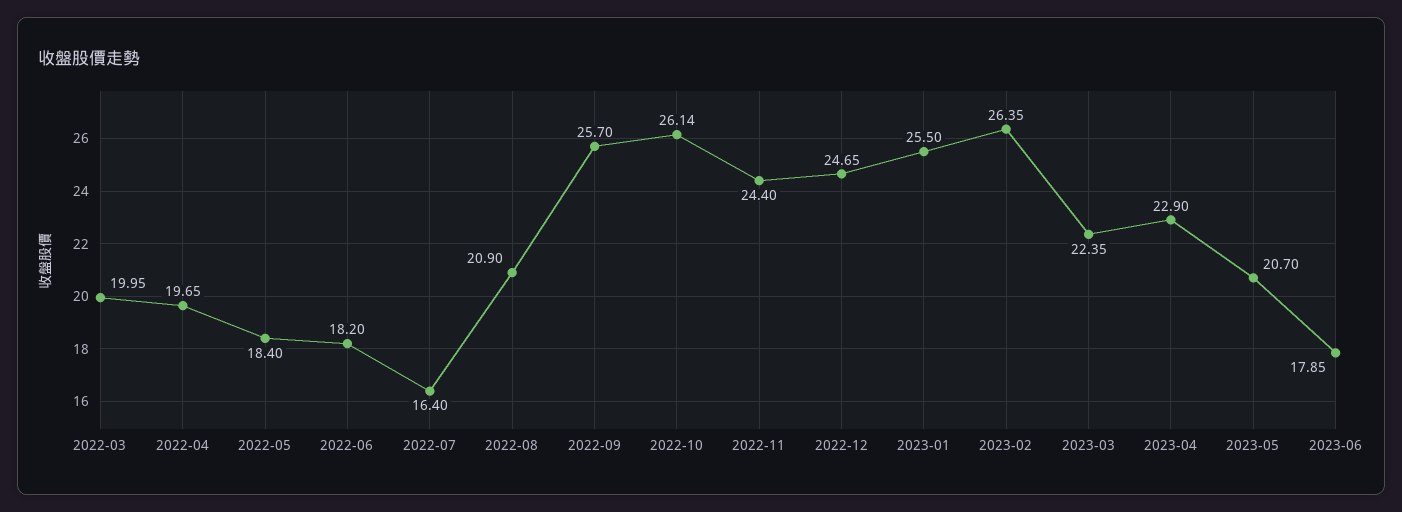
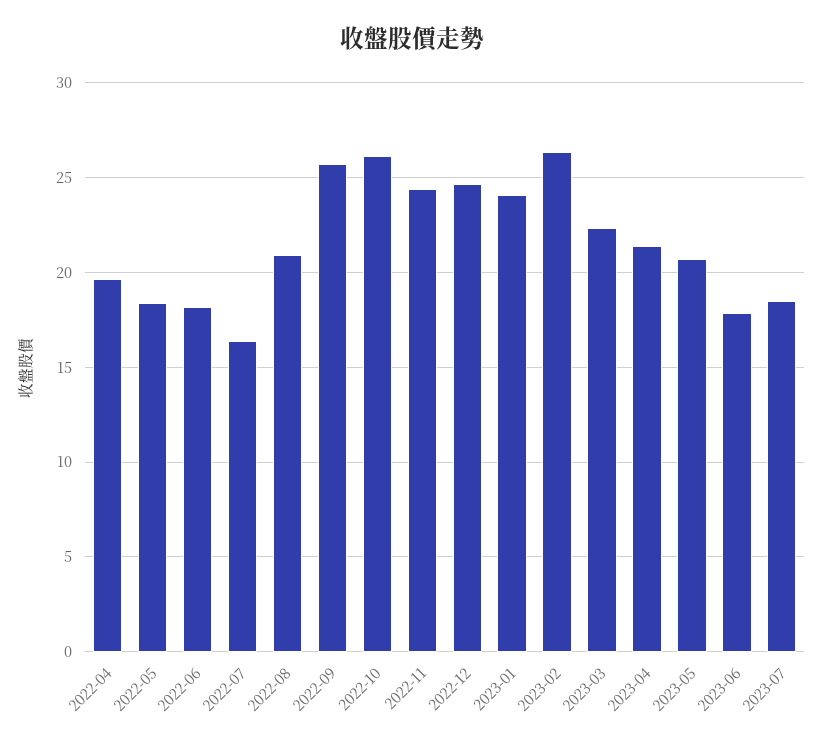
2022-03: 19.95 -> none
2023-01: 25.5 -> 24
2023-04: 22.9 -> 21.5
2023-07: none -> 18.5

